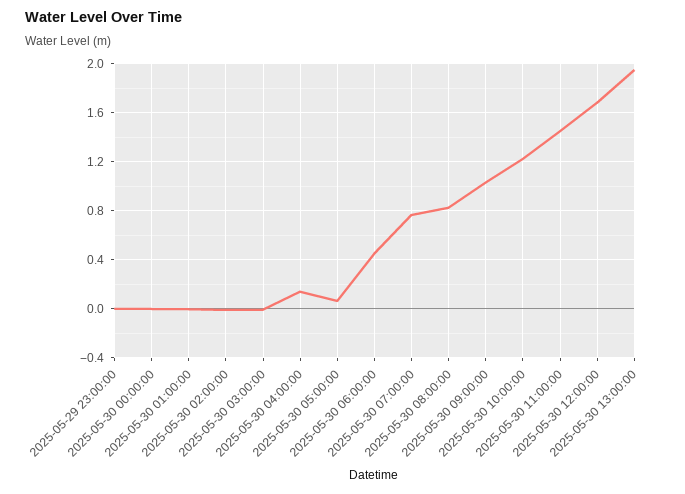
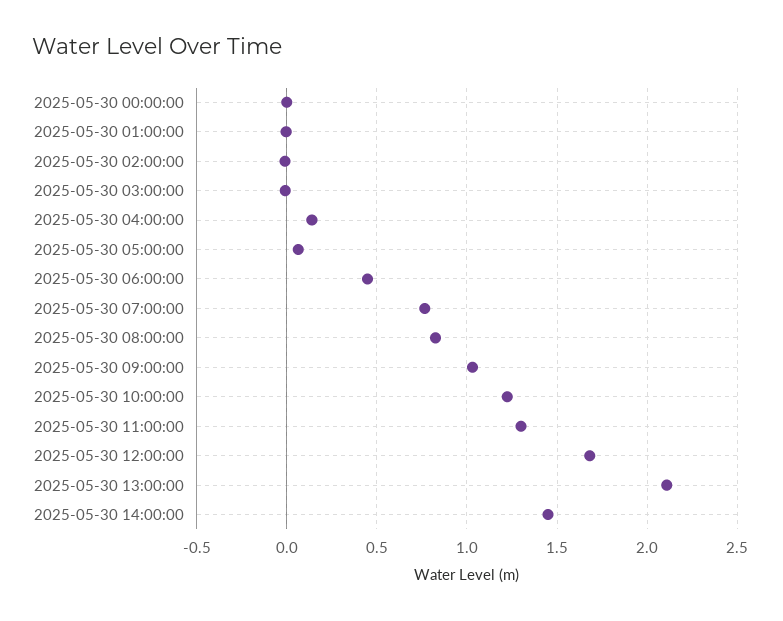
2025-05-29 23:00:00: 0 -> none
2025-05-30 11:00:00: 1.45 -> 1.3
2025-05-30 13:00:00: 1.95 -> 2.1
2025-05-30 14:00:00: none -> 1.45

